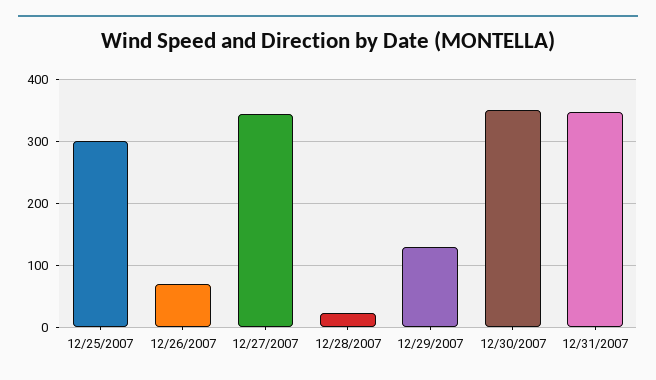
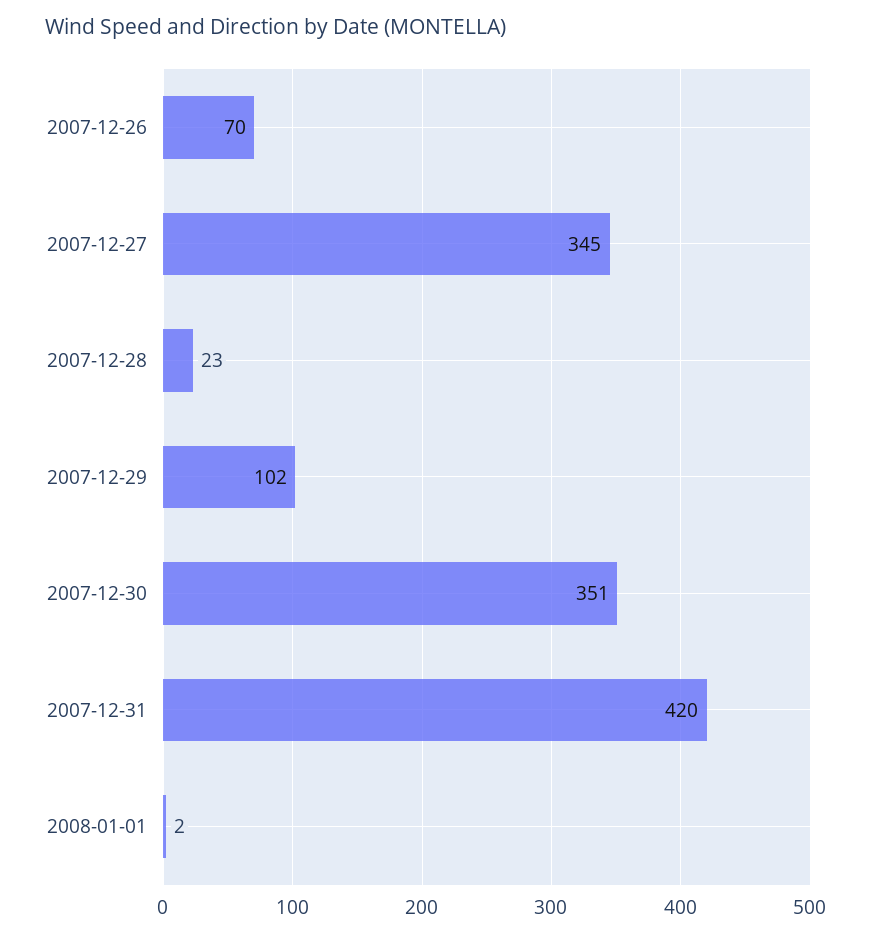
12/25/2007: 300 -> none
12/29/2007: 130 -> 102
12/31/2007: 350 -> 420
2008-01-01: none -> 2

